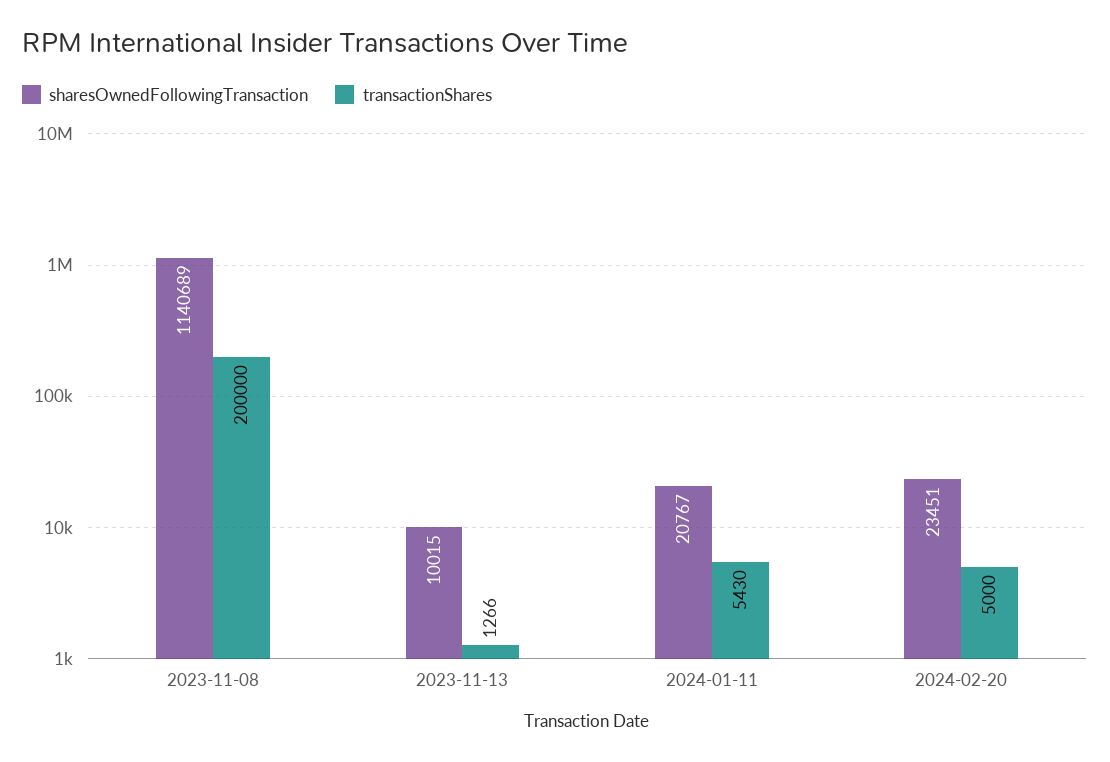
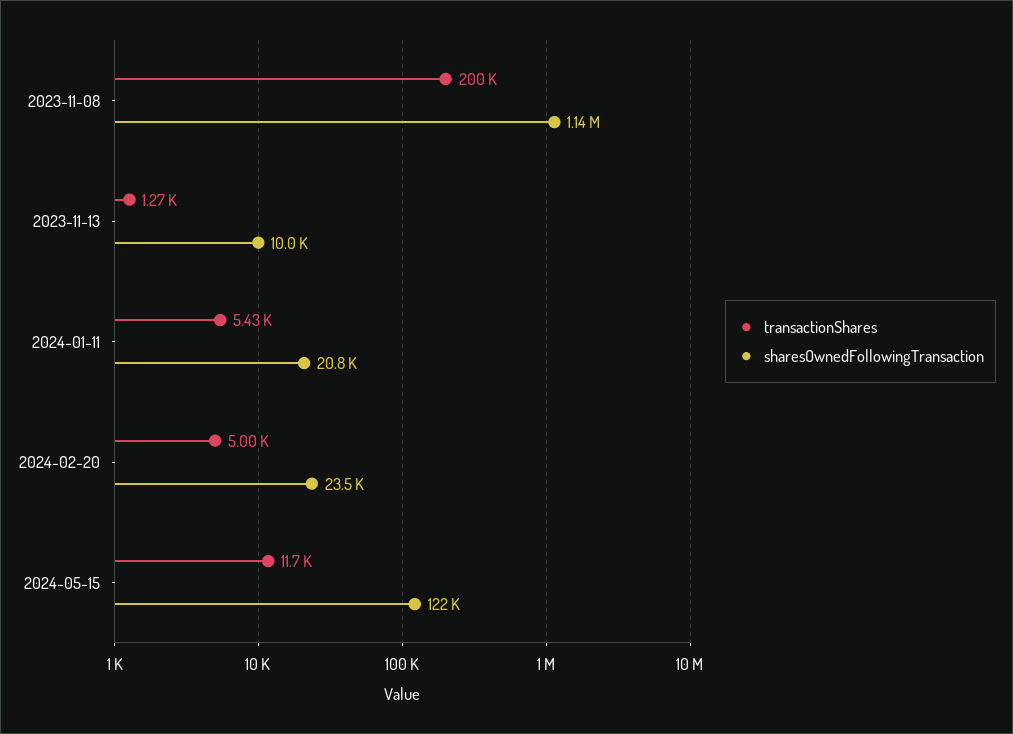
transactionShares, 2024-05-15: none -> 11700
sharesOwnedFollowingTransaction, 2024-05-15: none -> 122000

